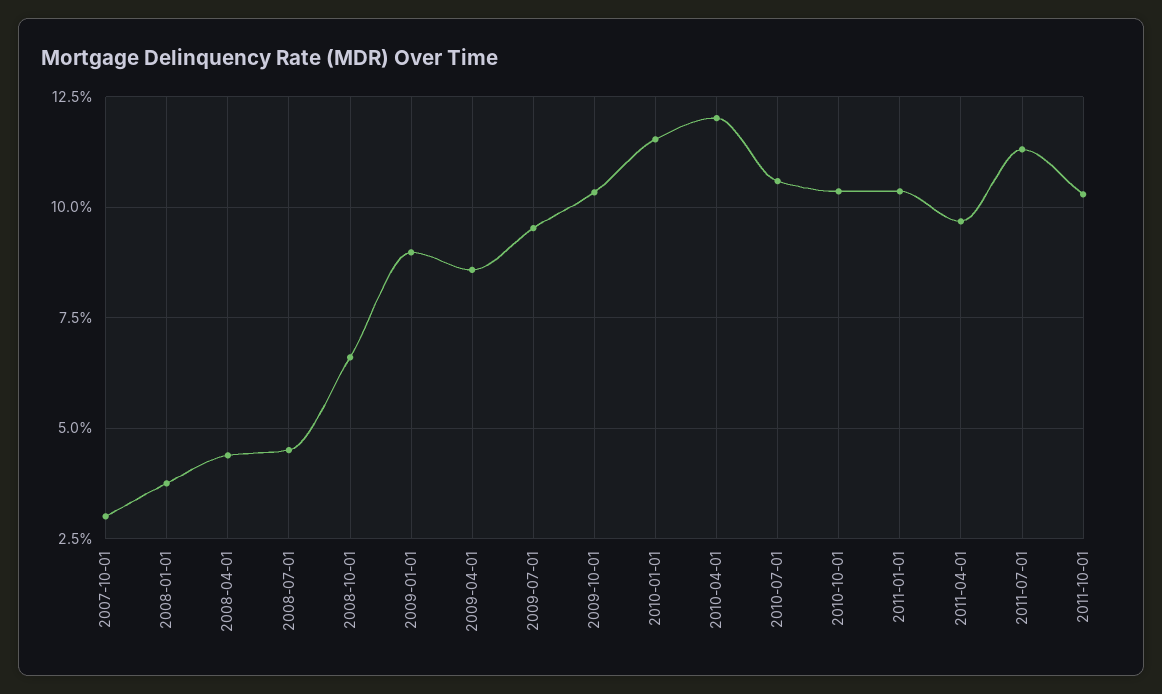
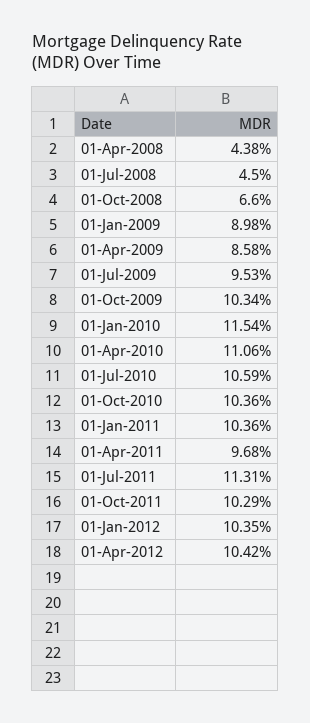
2007-10-01: 3 -> none
2008-01-01: 3.75 -> none
2010-04-01: 12 -> 11.06
01-Jan-2012: none -> 10.35
01-Apr-2012: none -> 10.42

